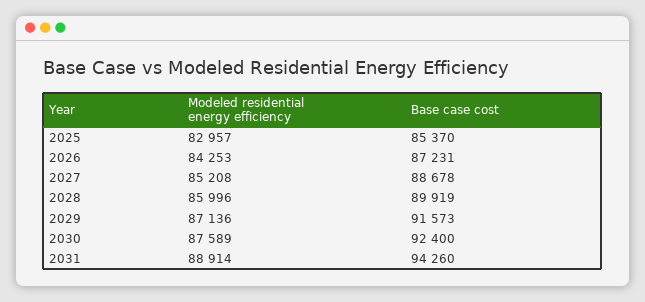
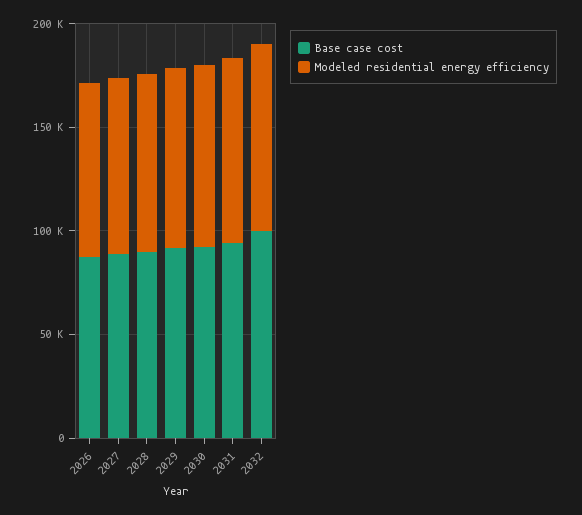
Modeled residential energy efficiency, 2025: 82957 -> none
Base case cost, 2025: 85370 -> none
Base case cost, 2032: none -> 100000
Modeled residential energy efficiency, 2032: none -> 90000

